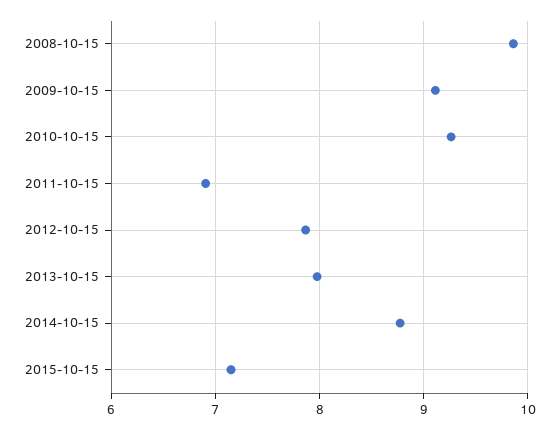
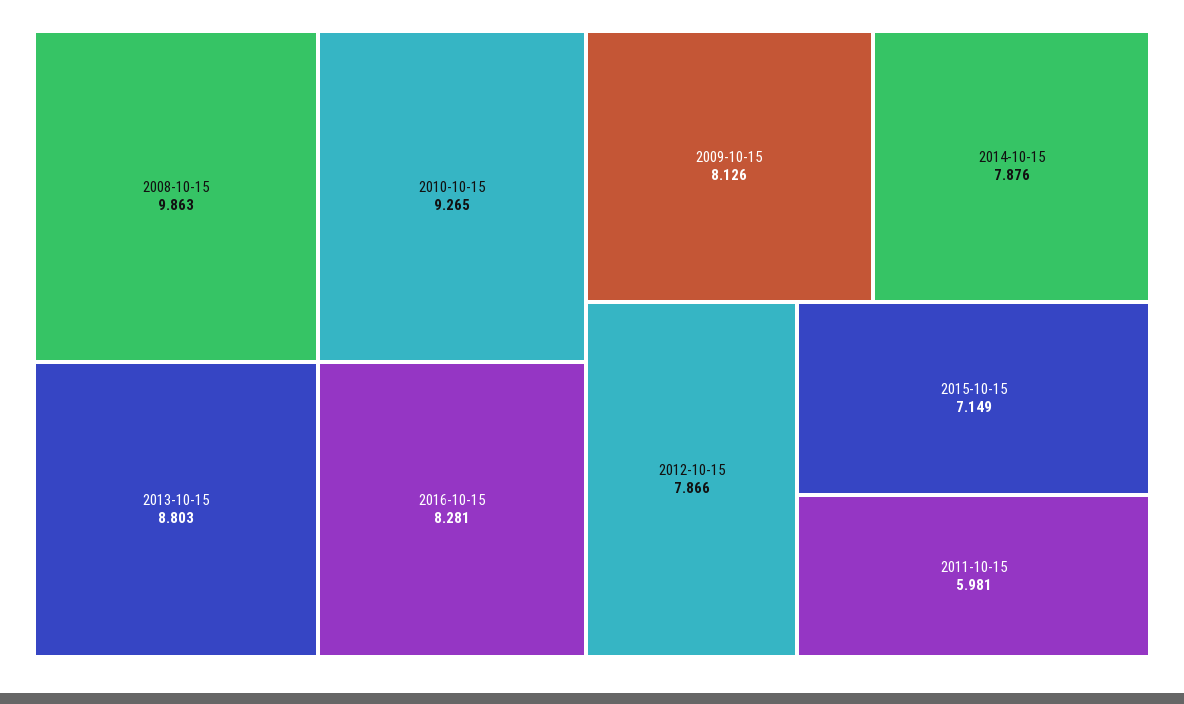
2009-10-15: 9.1 -> 8.126
2011-10-15: 6.9 -> 5.981
2013-10-15: 8 -> 8.803
2014-10-15: 8.8 -> 7.876
2016-10-15: none -> 8.281

